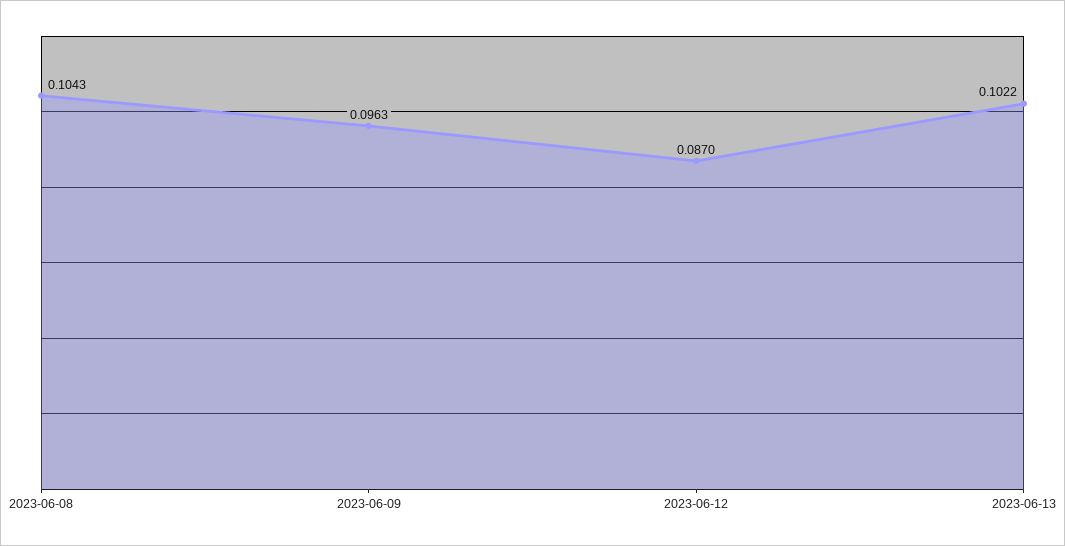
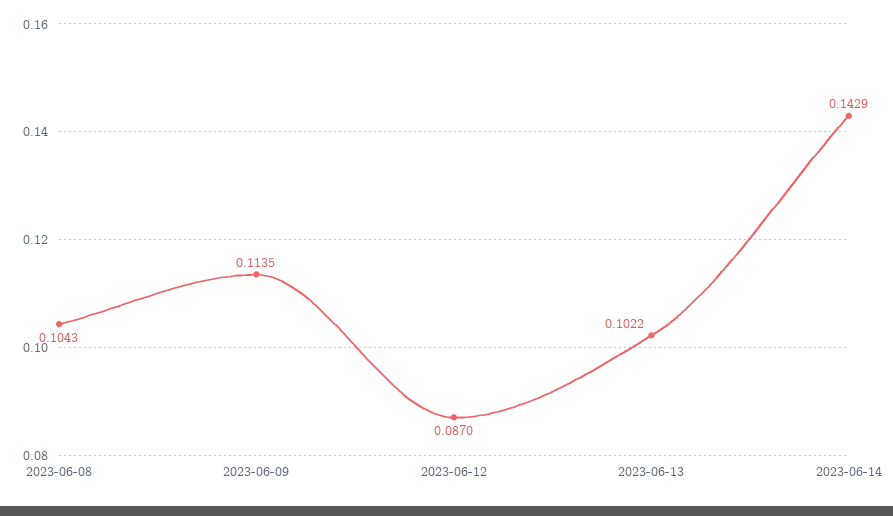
2023-06-09: 0.0963 -> 0.1135
2023-06-14: none -> 0.1429

